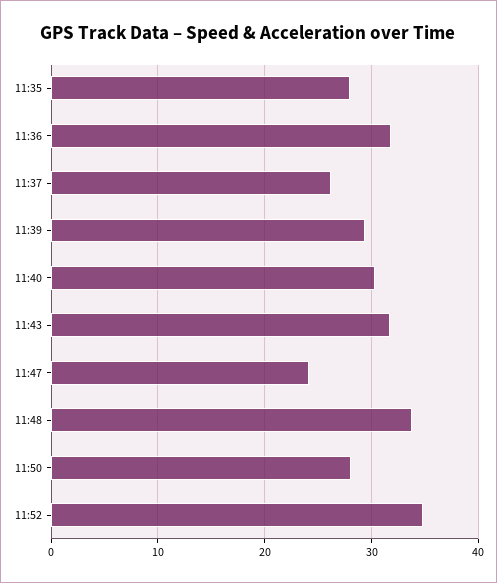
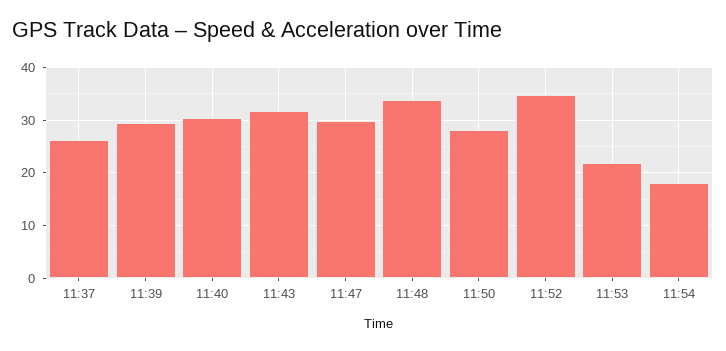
11:35: 28 -> none
11:36: 32 -> none
11:47: 24 -> 30
11:53: none -> 22
11:54: none -> 18

